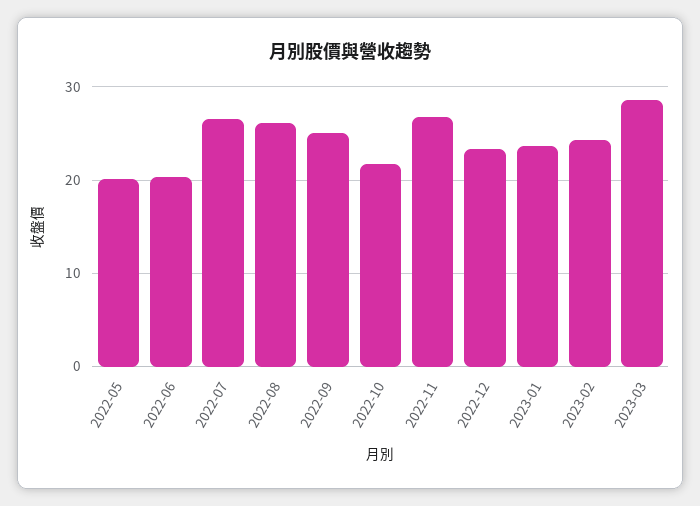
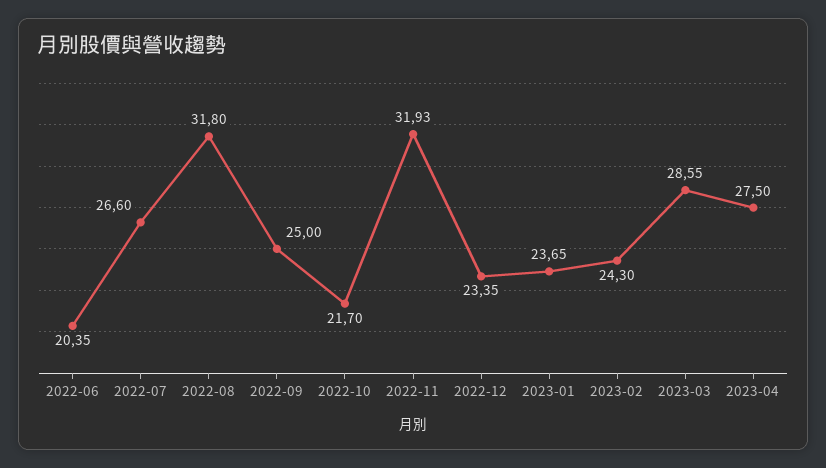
2022-05: 20 -> none
2022-08: 26 -> 31.8
2022-11: 27 -> 31.93
2023-04: none -> 27.5

